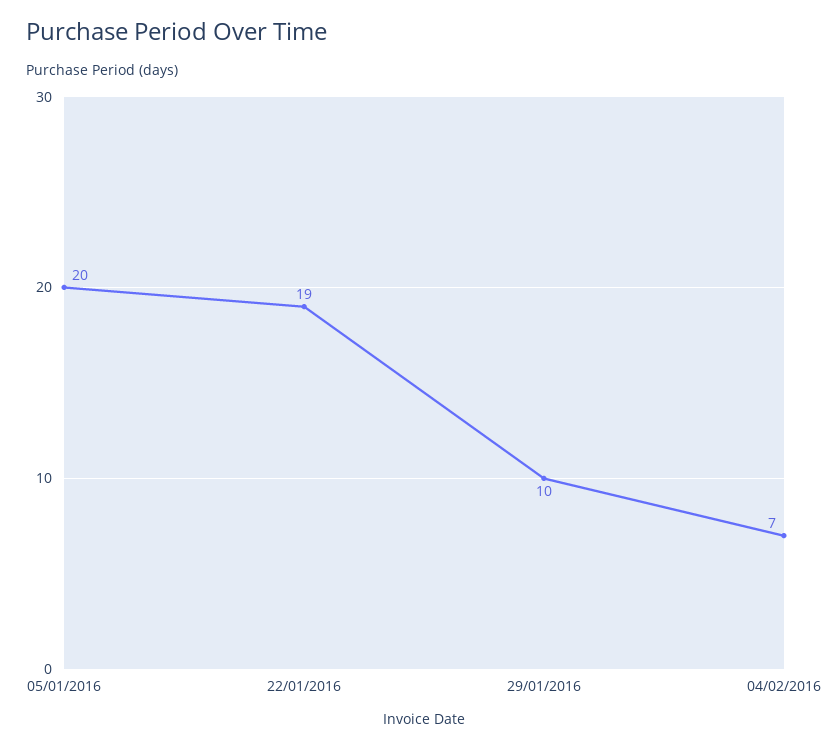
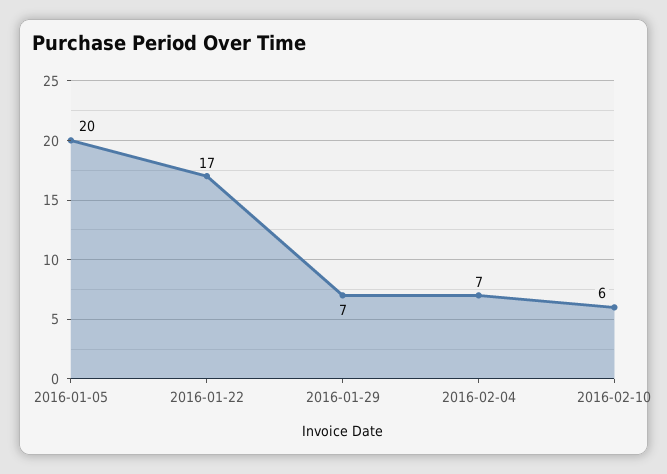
22/01/2016: 19 -> 17
29/01/2016: 10 -> 7
2016-02-10: none -> 6

